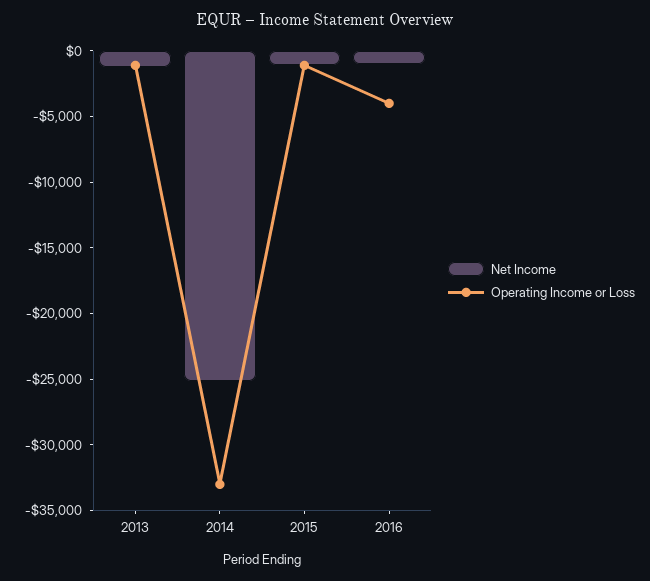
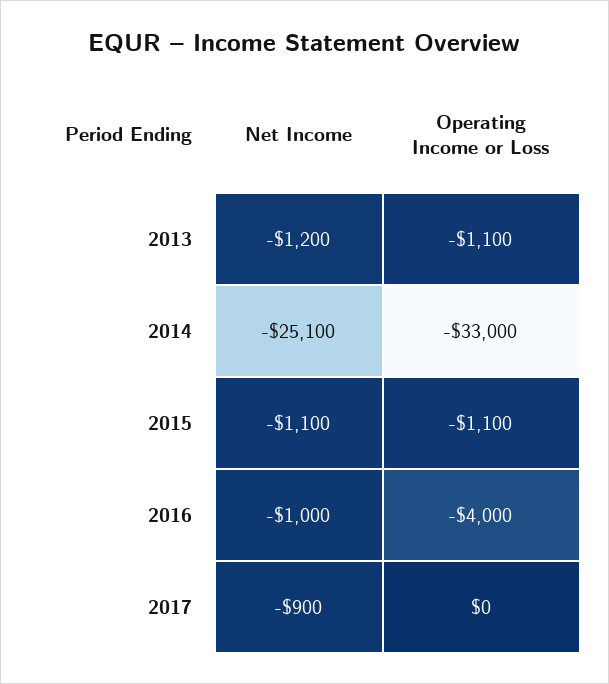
Net Income, 2017: none -> -900
Operating Income or Loss, 2017: none -> 0

